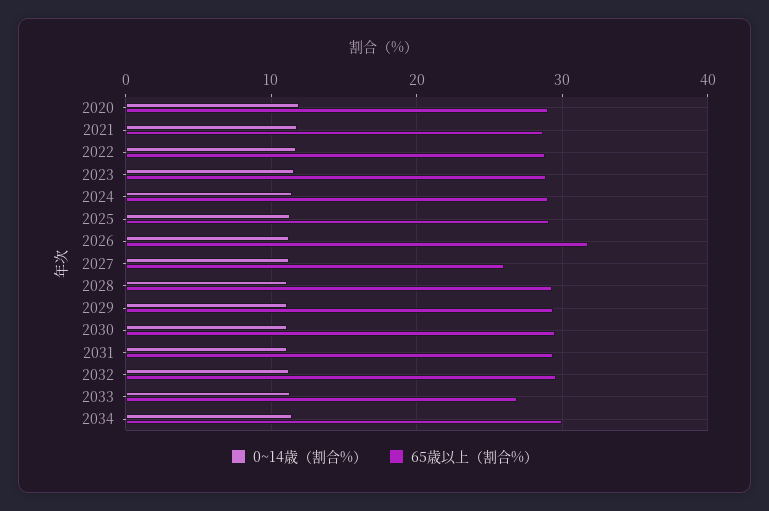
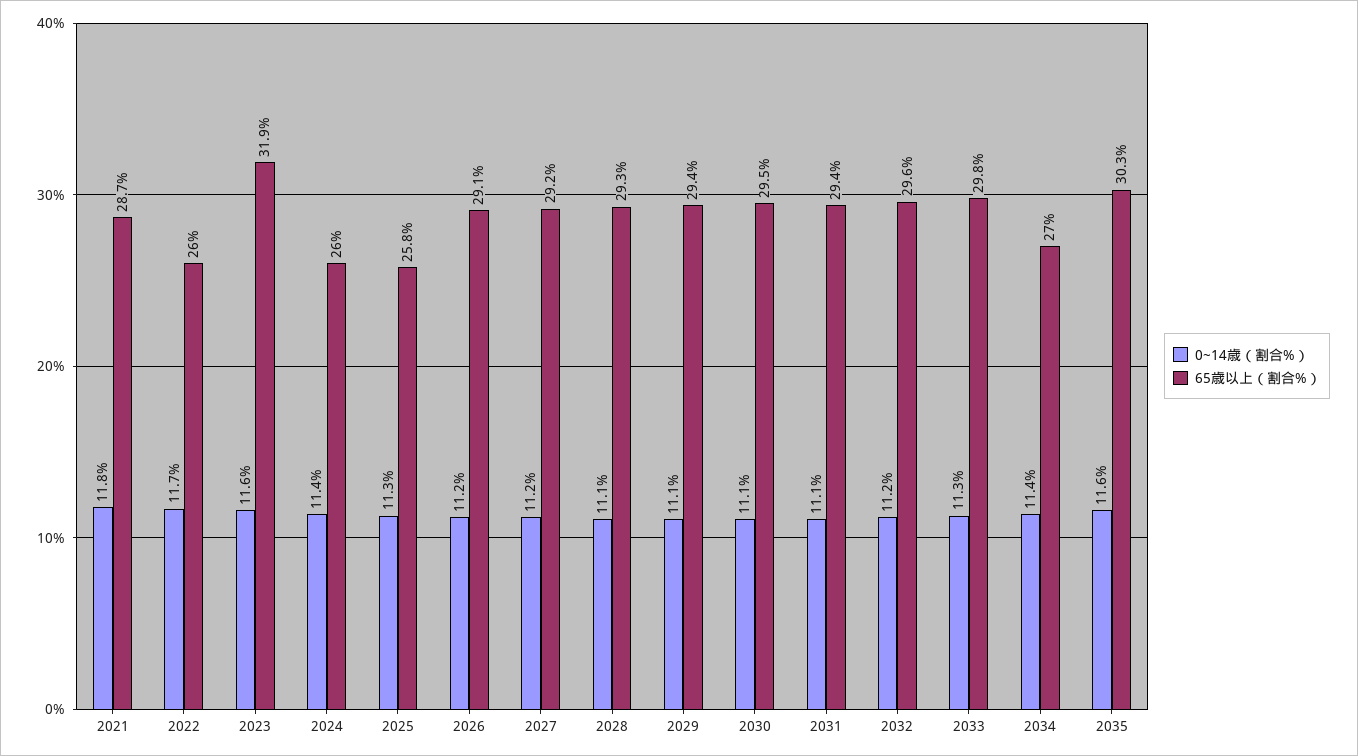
0~14歳（割合%）, 2020: 12 -> none
65歳以上（割合%）, 2020: 29 -> none
65歳以上（割合%）, 2022: 29 -> 26
65歳以上（割合%）, 2023: 29 -> 31.9
65歳以上（割合%）, 2024: 29 -> 26
65歳以上（割合%）, 2025: 29 -> 25.8
65歳以上（割合%）, 2026: 32 -> 29.1
65歳以上（割合%）, 2027: 26 -> 29.2
65歳以上（割合%）, 2033: 27 -> 29.8
65歳以上（割合%）, 2034: 30 -> 27
0~14歳（割合%）, 2035: none -> 11.6
65歳以上（割合%）, 2035: none -> 30.3

